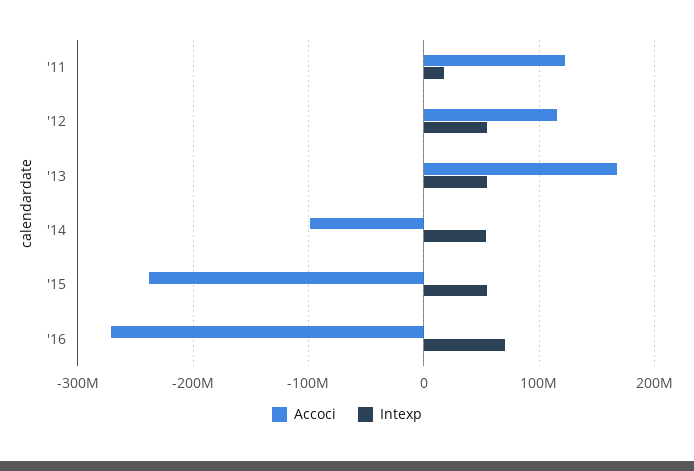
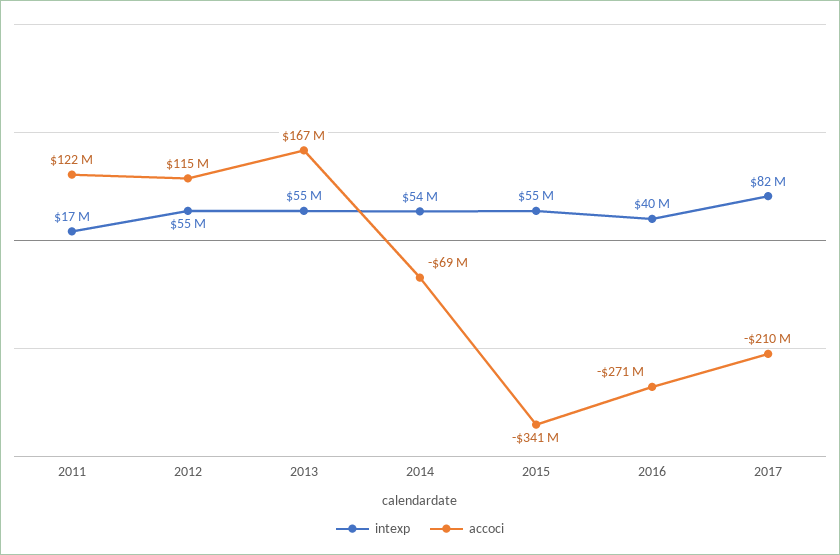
Accoci, '14: -100000000 -> -69000000
Accoci, '15: -240000000 -> -341000000
Intexp, '16: 70000000 -> 40000000
Intexp, 2017: none -> 82000000
Accoci, 2017: none -> -210000000

